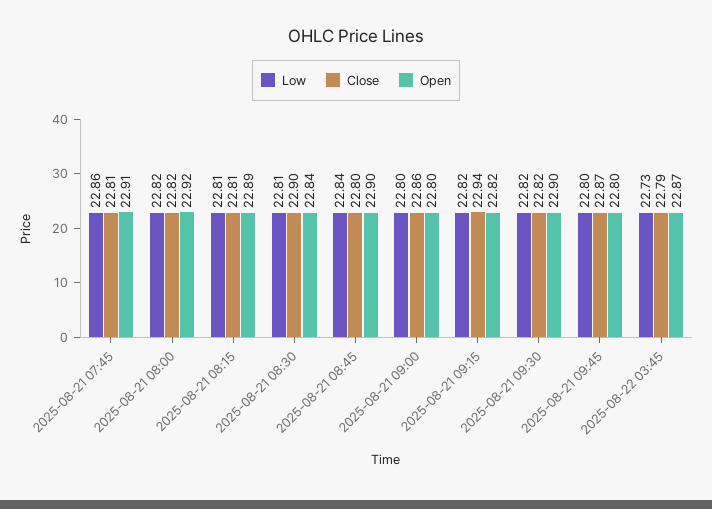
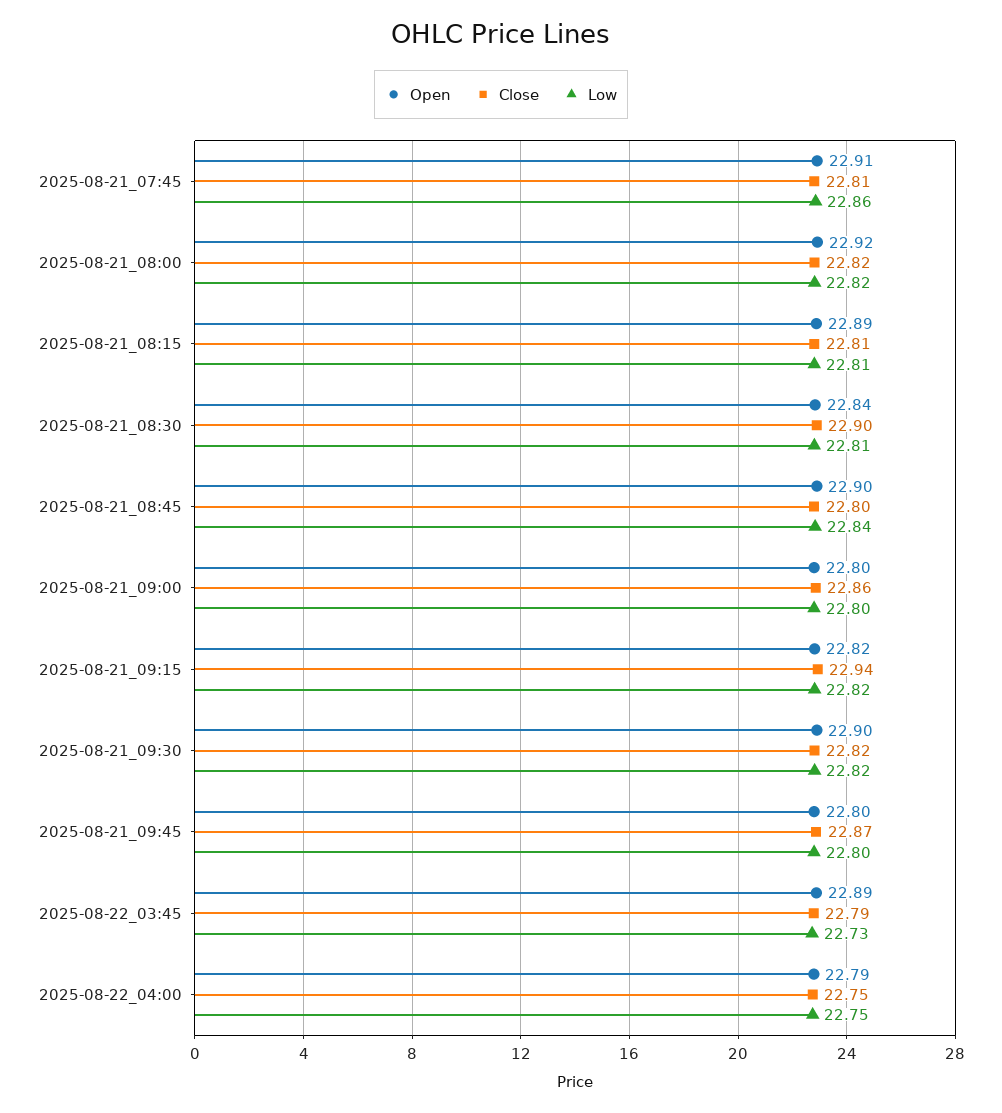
Open, 2025-08-22 03:45: 22.87 -> 22.89
Open, 2025-08-22_04:00: none -> 22.79
Close, 2025-08-22_04:00: none -> 22.75
Low, 2025-08-22_04:00: none -> 22.75

